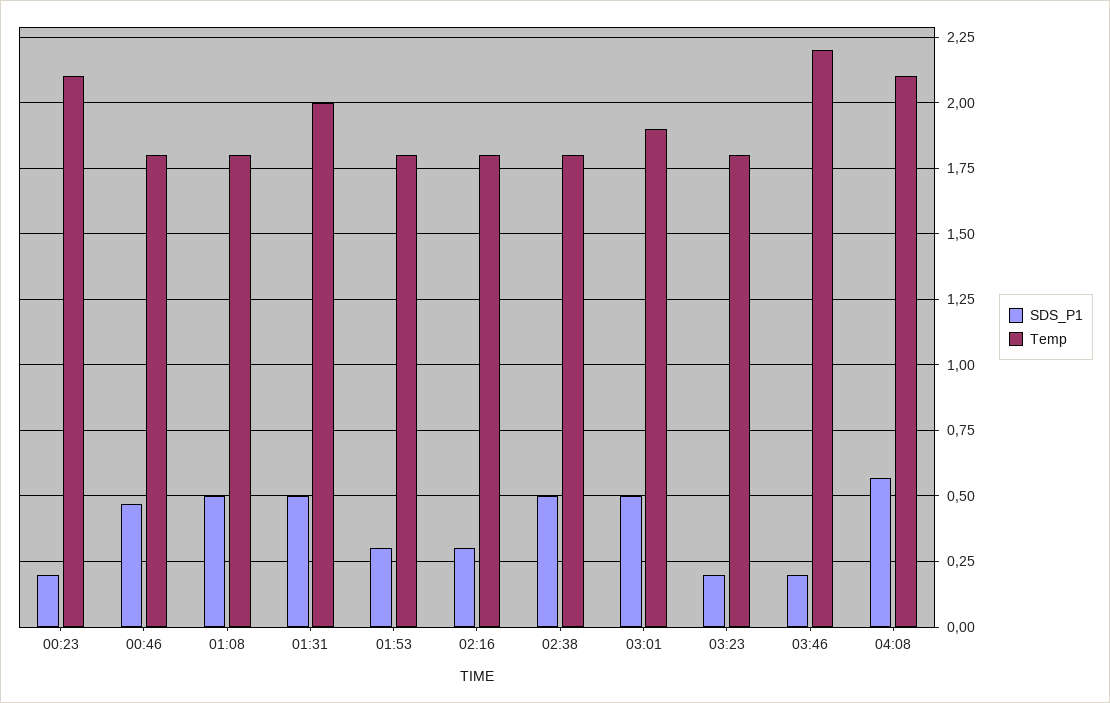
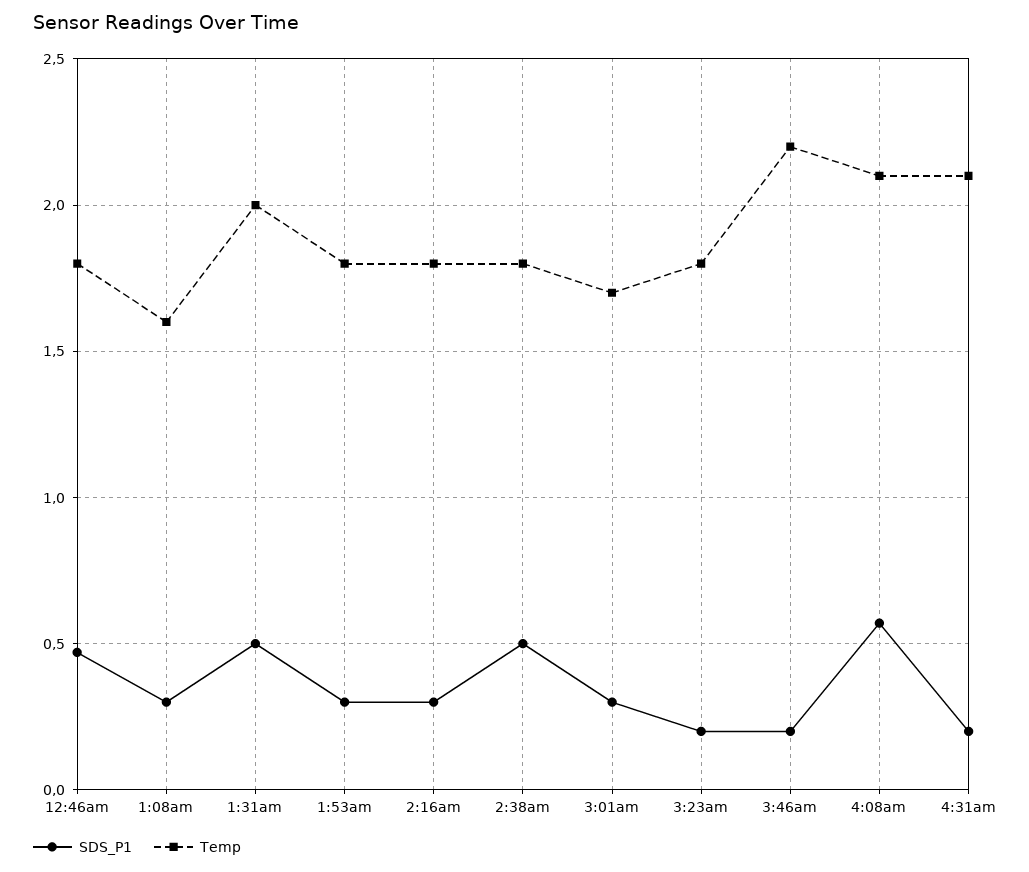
SDS_P1, 00:23: 0.2 -> none
Temp, 00:23: 2.1 -> none
SDS_P1, 01:08: 0.5 -> 0.3
Temp, 01:08: 1.8 -> 1.6
SDS_P1, 03:01: 0.5 -> 0.3
Temp, 03:01: 1.9 -> 1.7
SDS_P1, 4:31am: none -> 0.2
Temp, 4:31am: none -> 2.1

